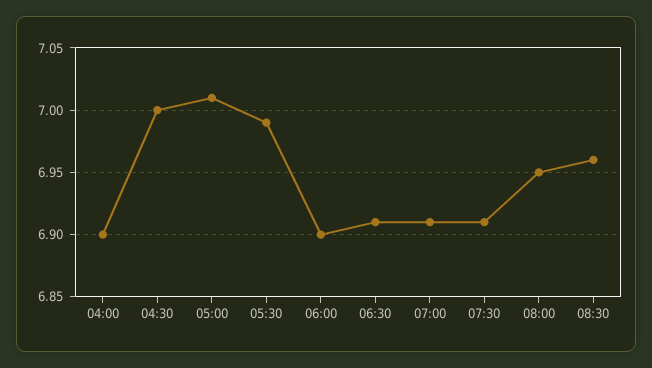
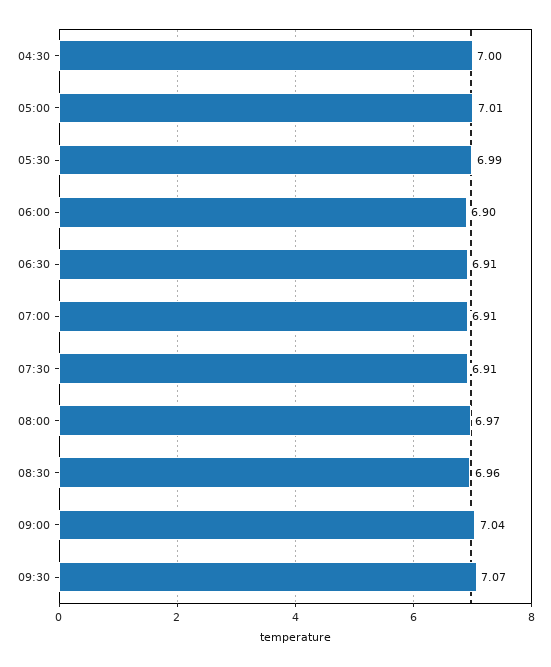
04:00: 6.9 -> none
08:00: 6.95 -> 6.97
09:00: none -> 7.04
09:30: none -> 7.07

